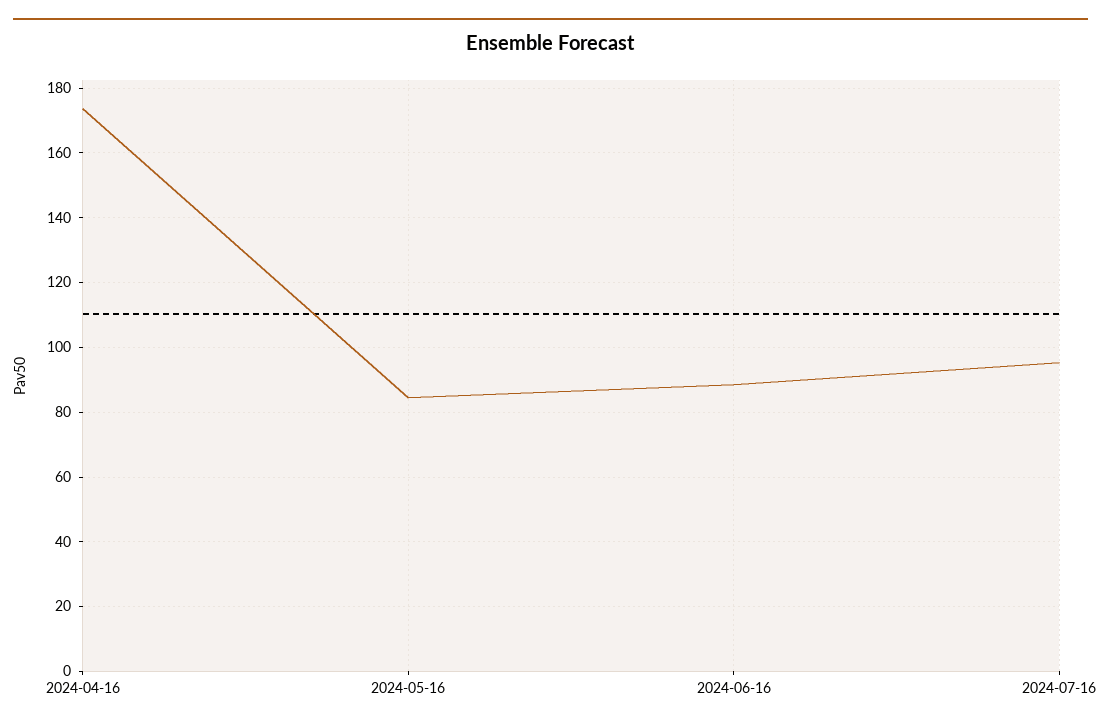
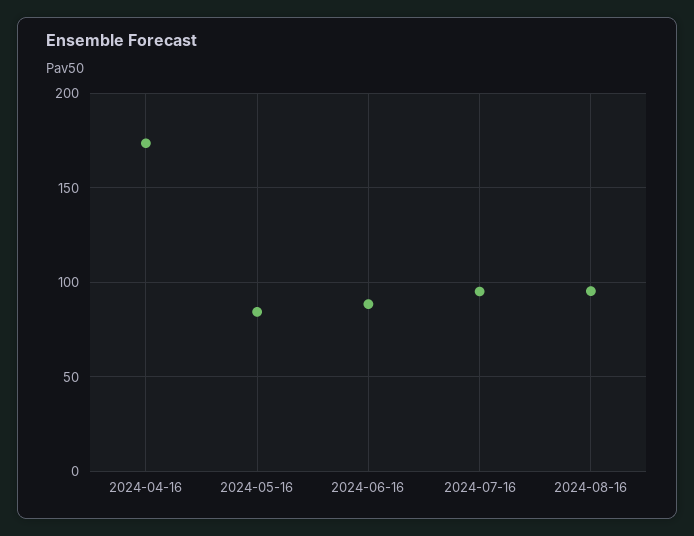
2024-08-16: none -> 95

